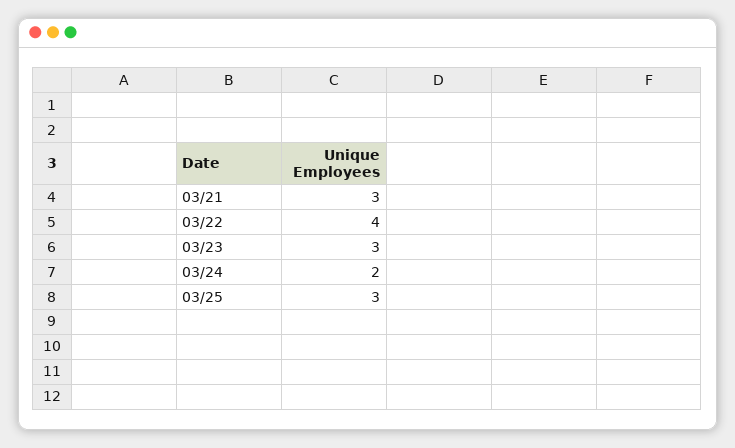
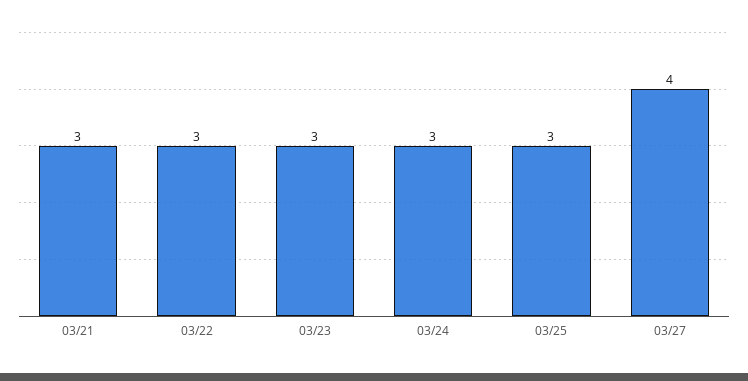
03/22: 4 -> 3
03/24: 2 -> 3
03/27: none -> 4

